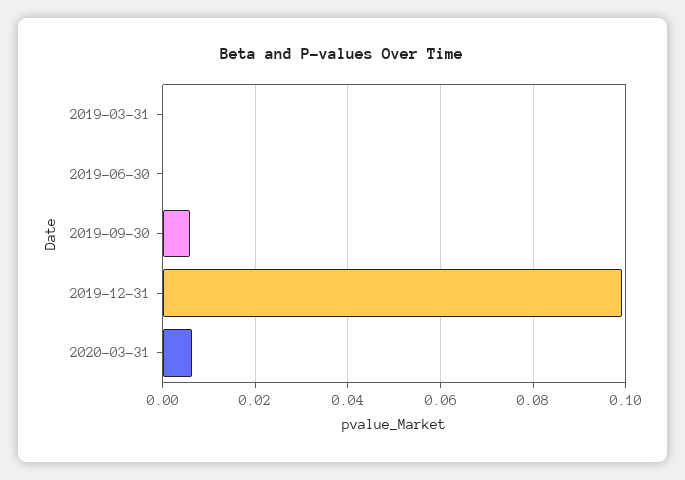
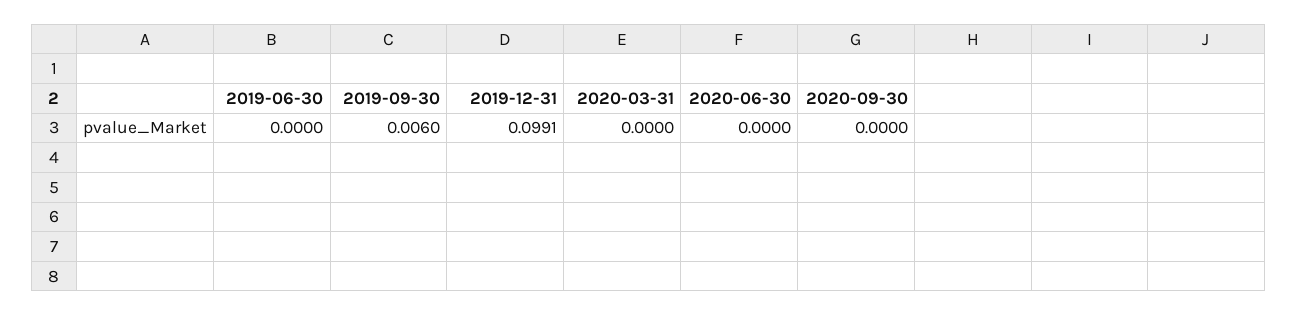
2019-03-31: 0 -> none
2020-03-31: 0.006 -> 0
2020-06-30: none -> 0
2020-09-30: none -> 0

